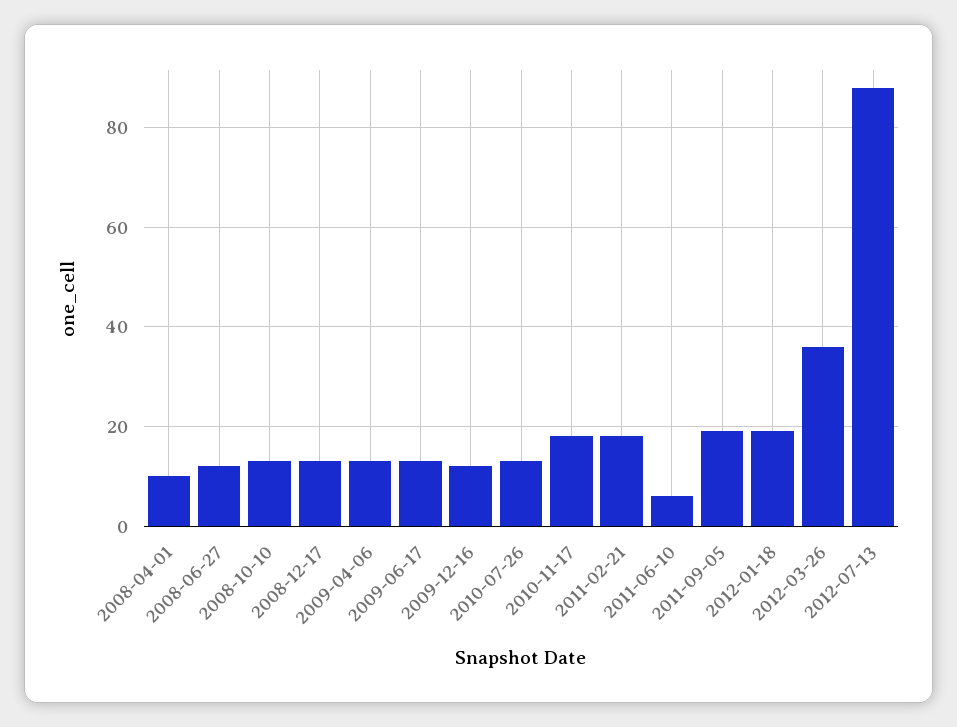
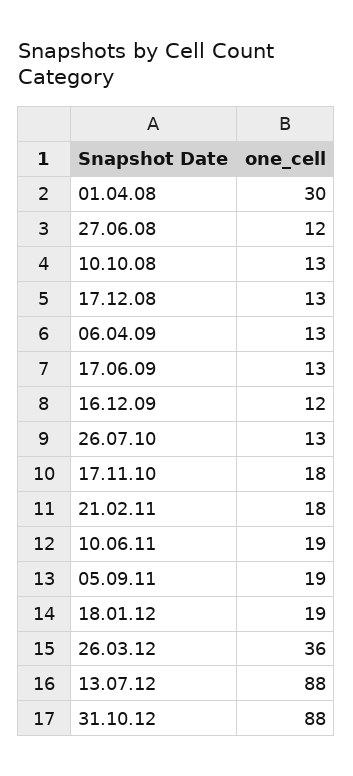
2008-04-01: 10 -> 30
2011-06-10: 5 -> 19
31.10.12: none -> 88

